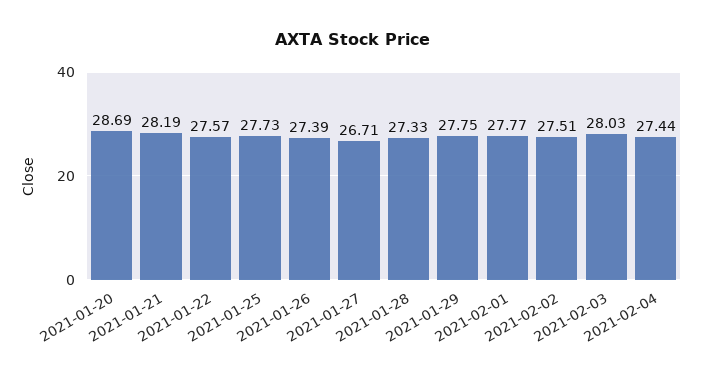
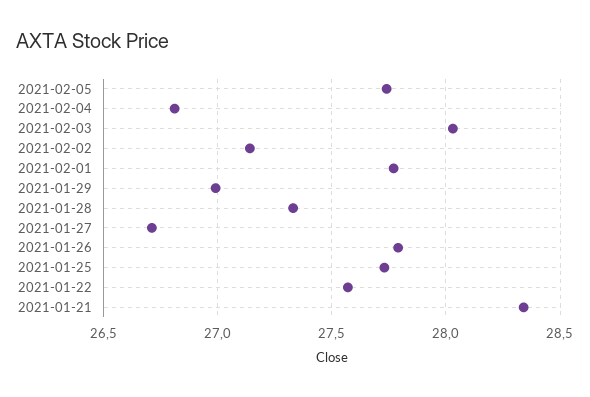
2021-01-20: 28.69 -> none
2021-01-21: 28.19 -> 28.35
2021-01-26: 27.39 -> 27.8
2021-01-29: 27.75 -> 27
2021-02-02: 27.51 -> 27.15
2021-02-04: 27.44 -> 26.8
2021-02-05: none -> 27.75

